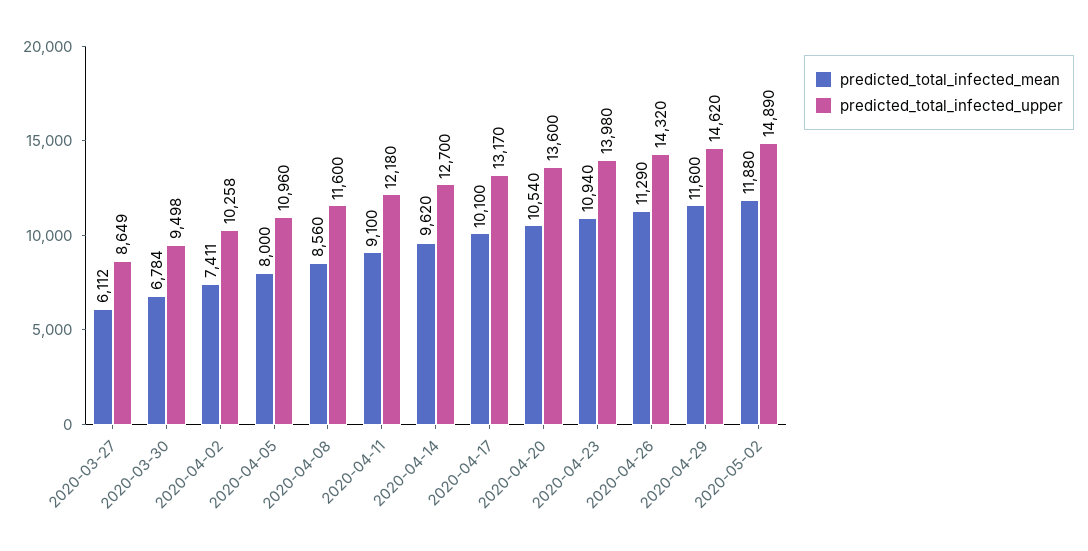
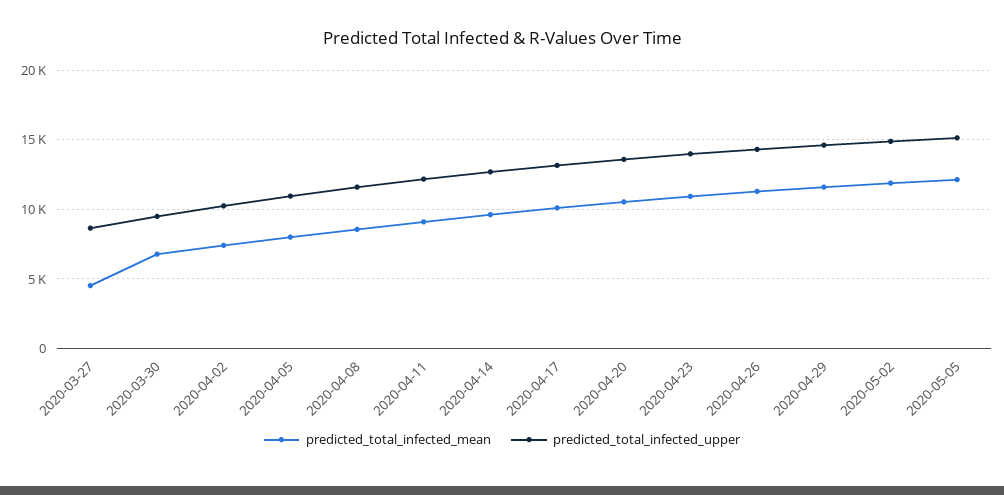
predicted_total_infected_mean, 2020-03-27: 6112 -> 4500
predicted_total_infected_mean, 2020-05-05: none -> 12000
predicted_total_infected_upper, 2020-05-05: none -> 15000

